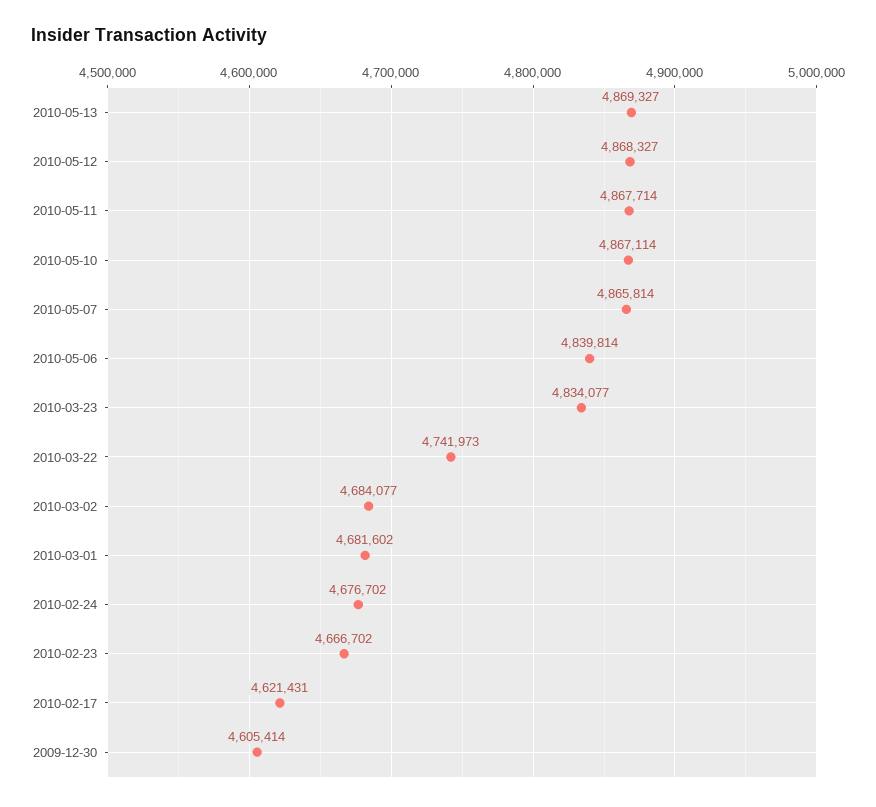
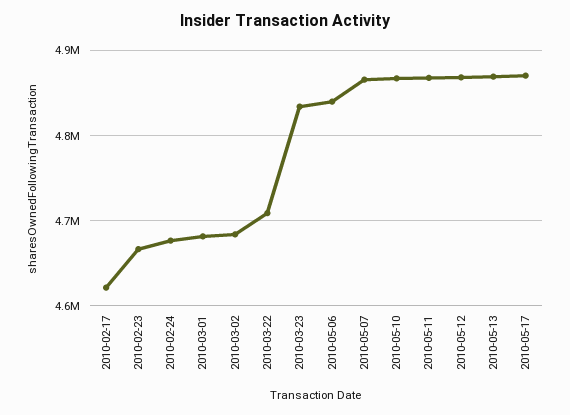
2010-03-22: 4741973 -> 4710000
2009-12-30: 4605414 -> none
2010-05-17: none -> 4870000

